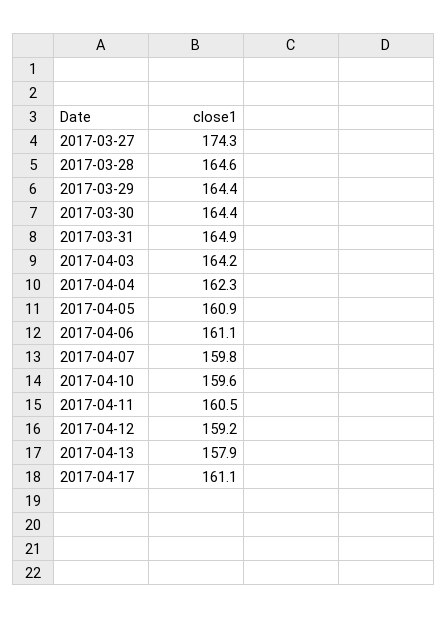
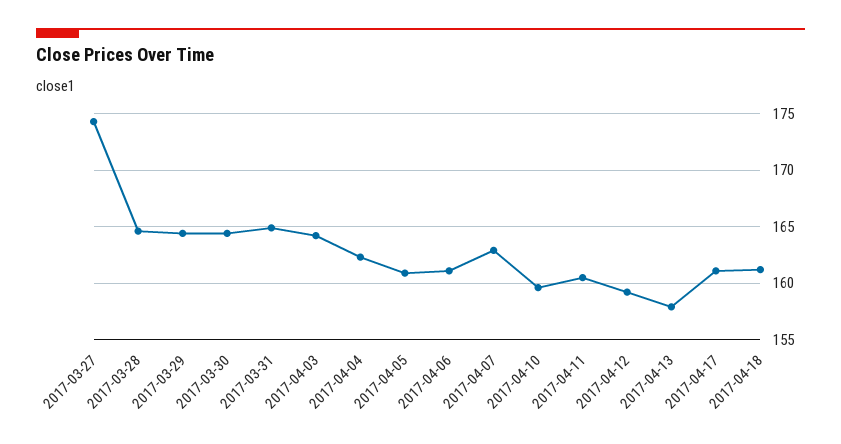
2017-04-07: 159.8 -> 163
2017-04-18: none -> 161

